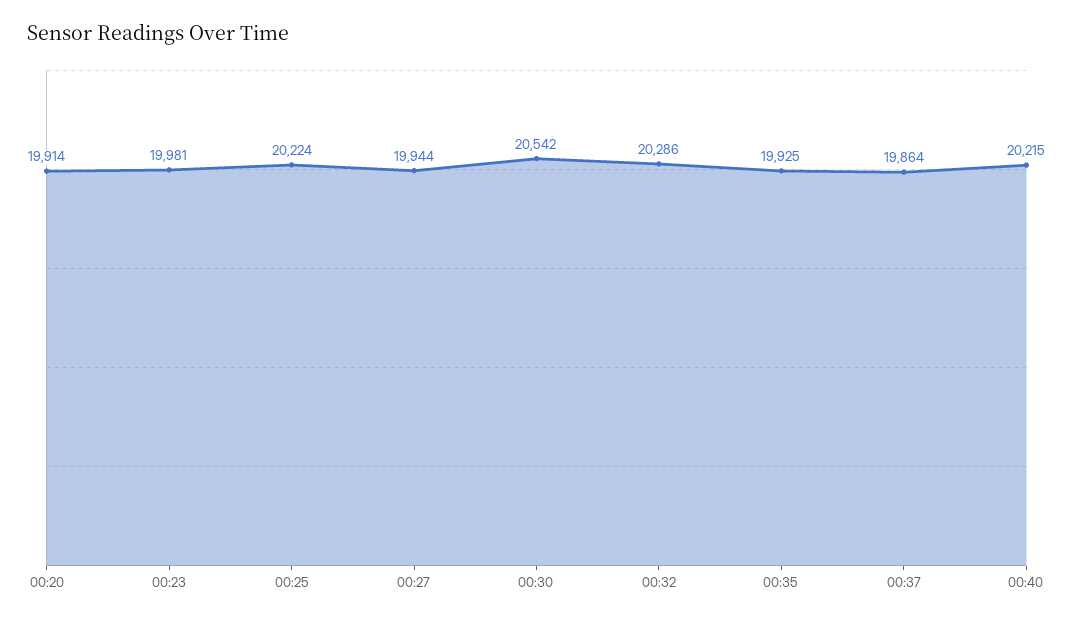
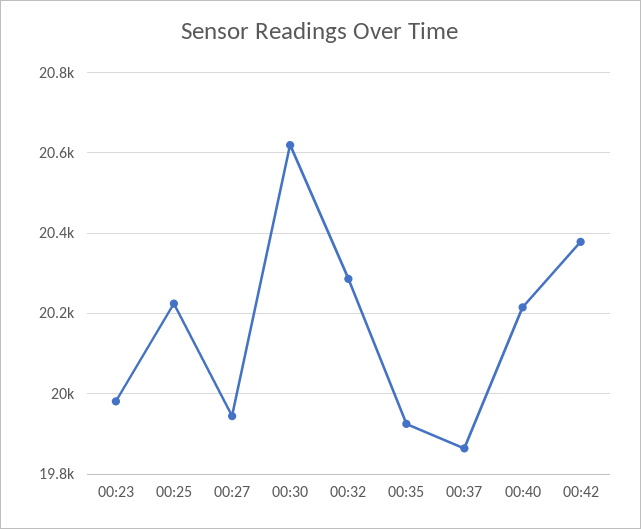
00:20: 19914 -> none
00:30: 20542 -> 20620
00:42: none -> 20380

